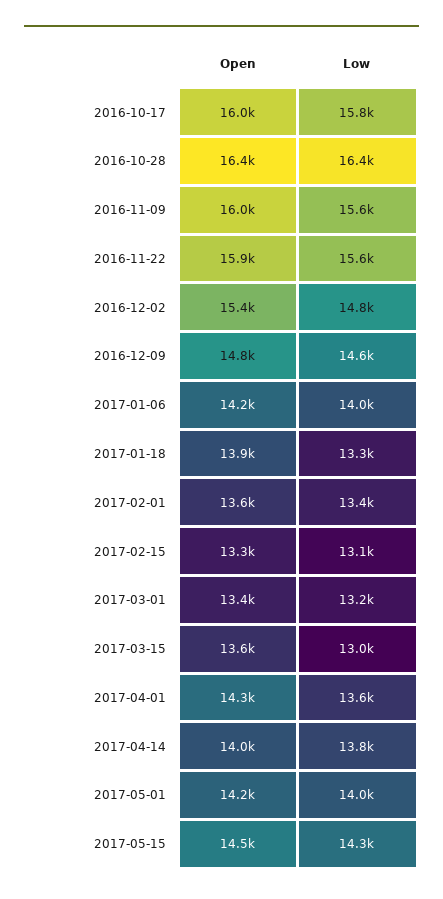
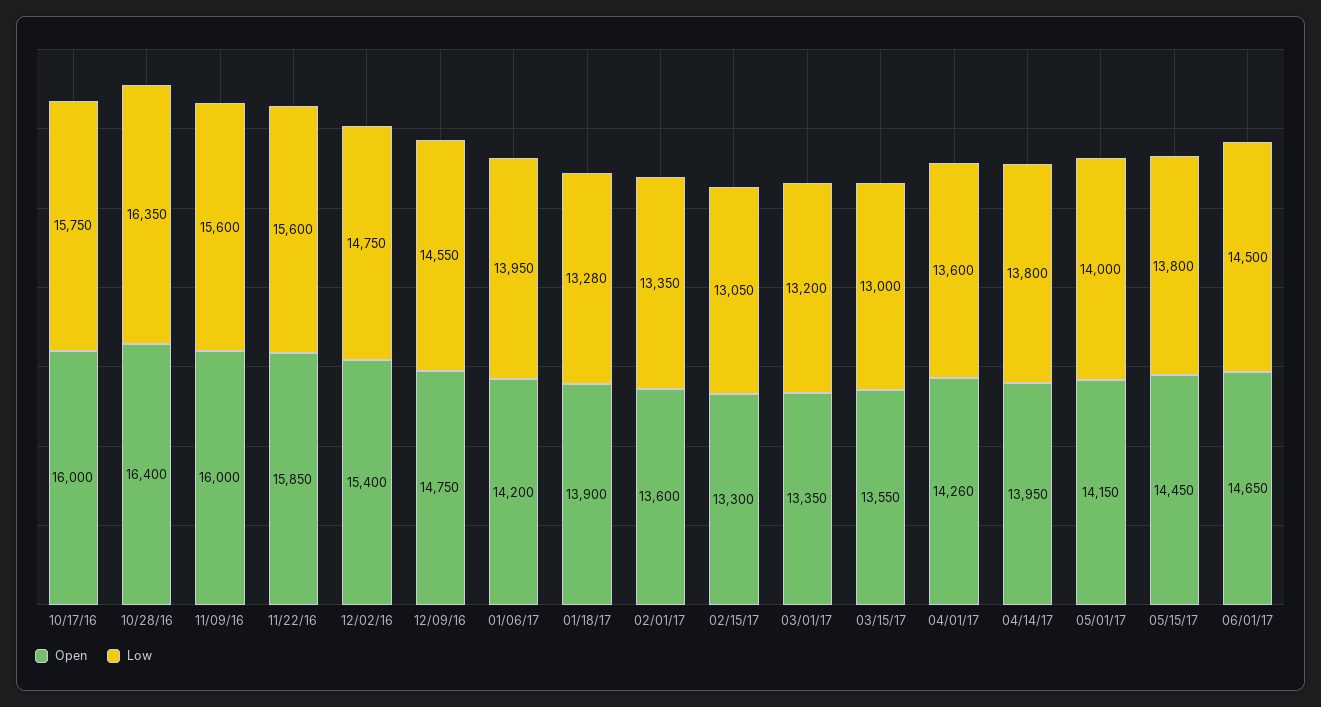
Low, 2017-05-15: 14300 -> 13800
Open, 06/01/17: none -> 14650
Low, 06/01/17: none -> 14500

